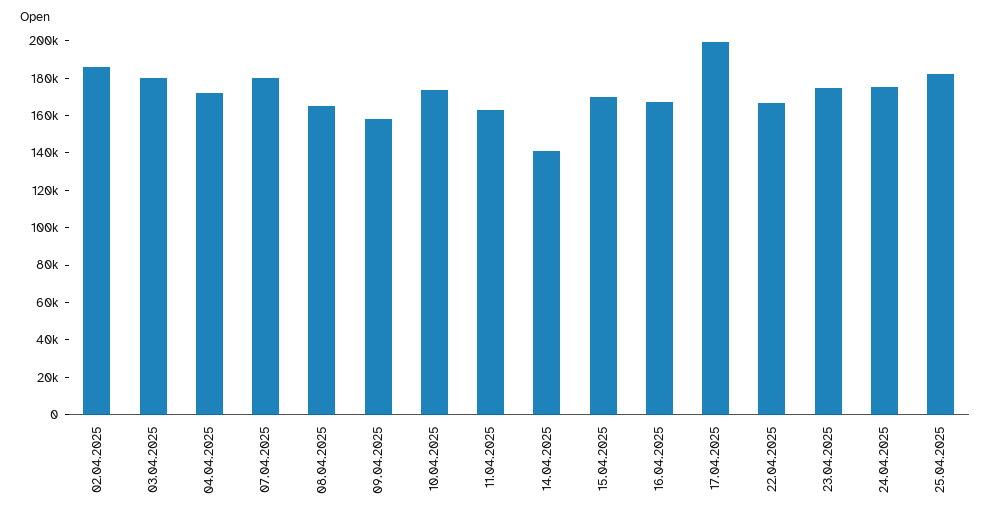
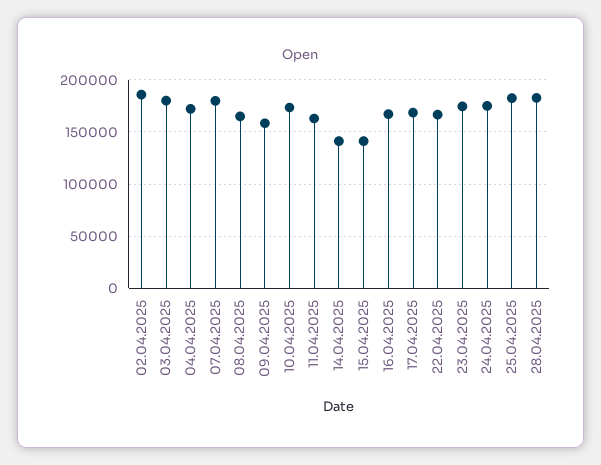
15.04.2025: 170000 -> 140000
17.04.2025: 200000 -> 170000
28.04.2025: none -> 180000

